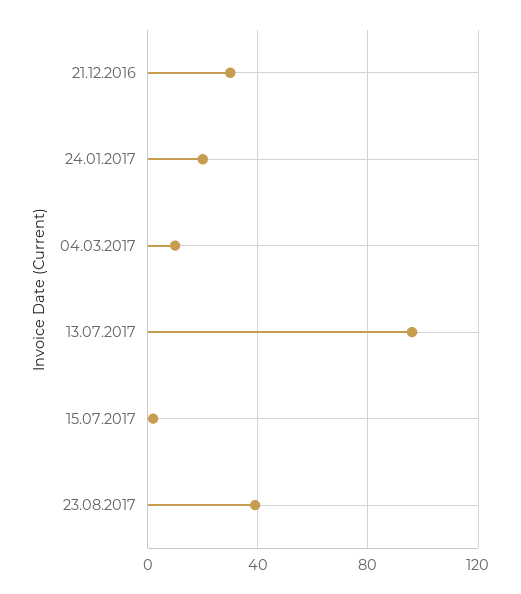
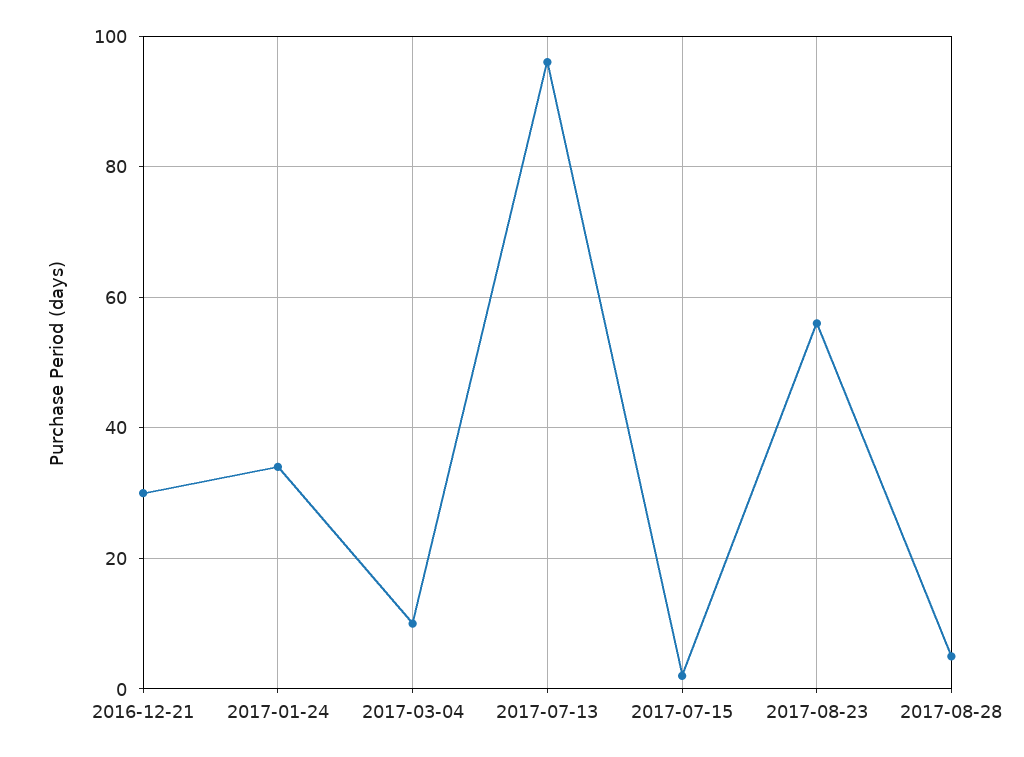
24.01.2017: 20 -> 35
23.08.2017: 40 -> 55
2017-08-28: none -> 5

